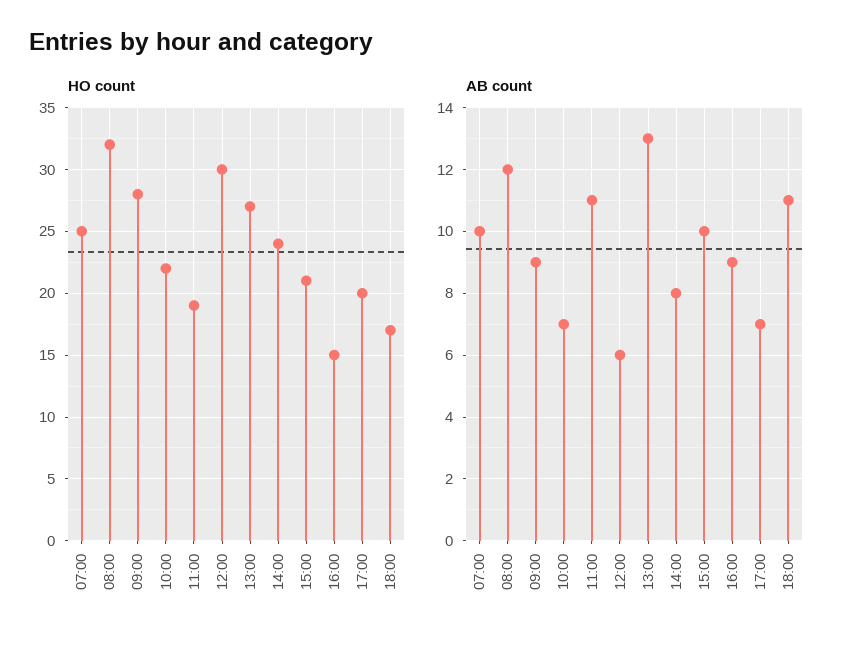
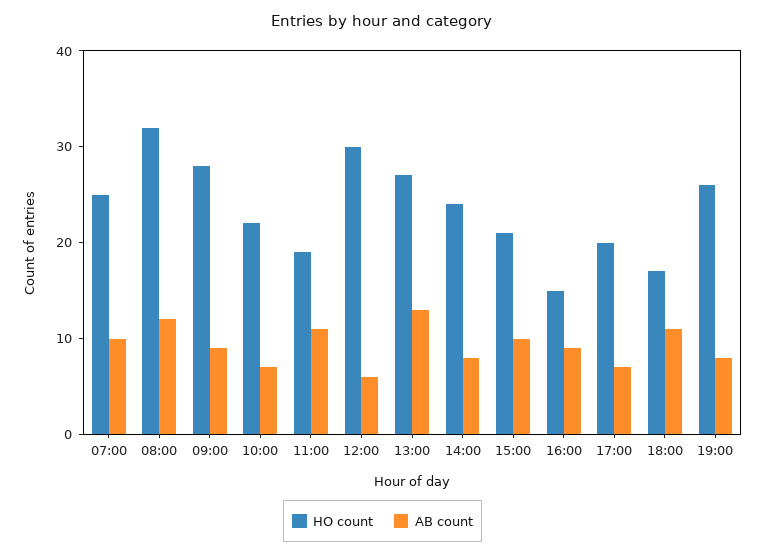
HO count, 19:00: none -> 26
AB count, 19:00: none -> 8

